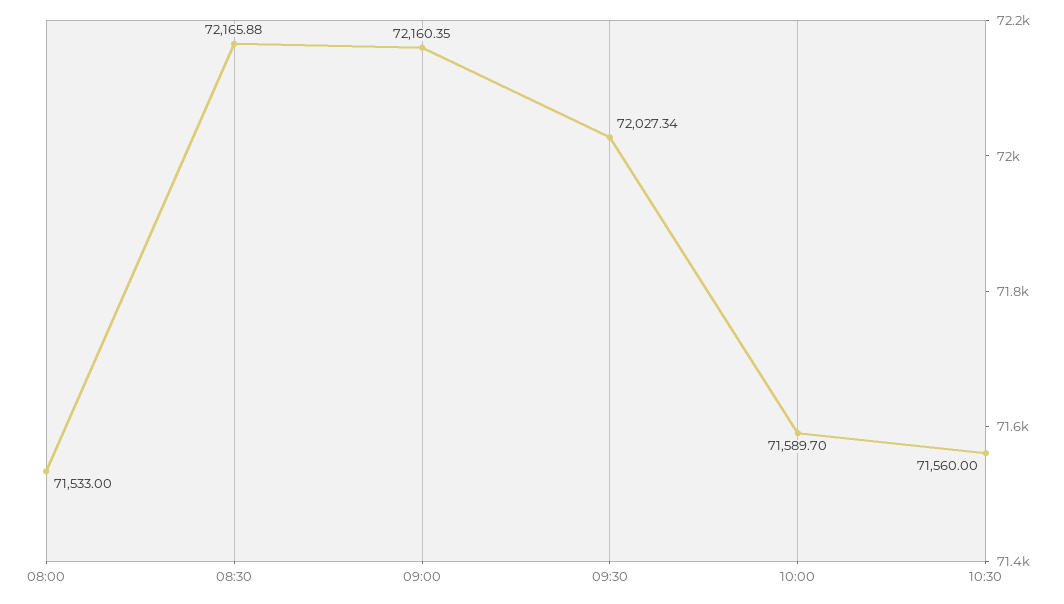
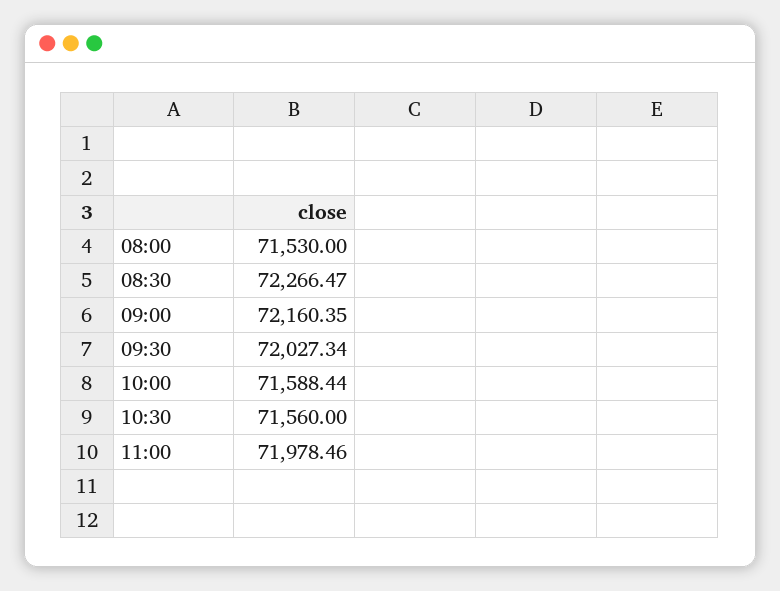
08:00: 71533 -> 71530
08:30: 72165.88 -> 72266.47
10:00: 71589.7 -> 71588.44
11:00: none -> 71978.46

